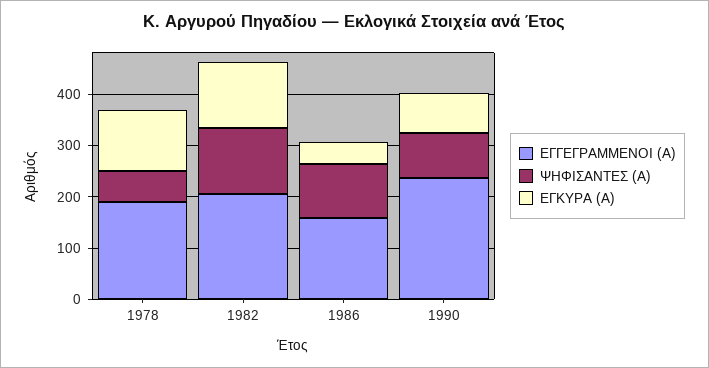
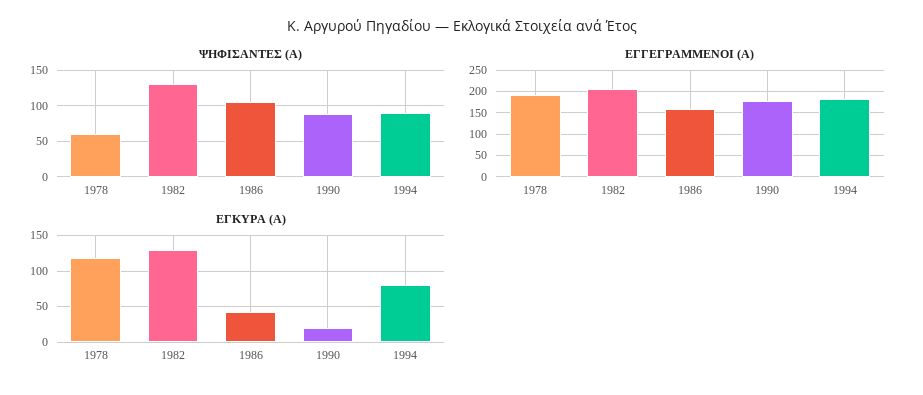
ΕΓΓΕΓΡΑΜΜΕΝΟΙ (Α), 1990: 240 -> 175
ΕΓΚΥΡΑ (Α), 1990: 80 -> 20
ΨΗΦΙΣΑΝΤΕΣ (Α), 1994: none -> 90
ΕΓΓΕΓΡΑΜΜΕΝΟΙ (Α), 1994: none -> 175
ΕΓΚΥΡΑ (Α), 1994: none -> 80

